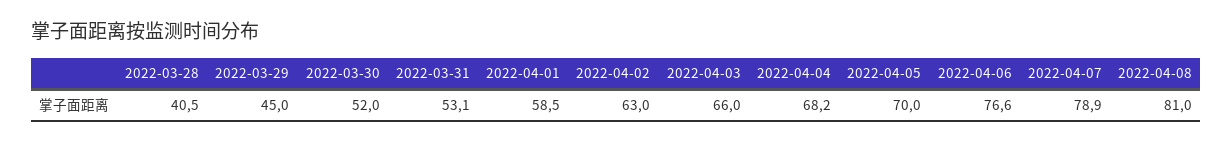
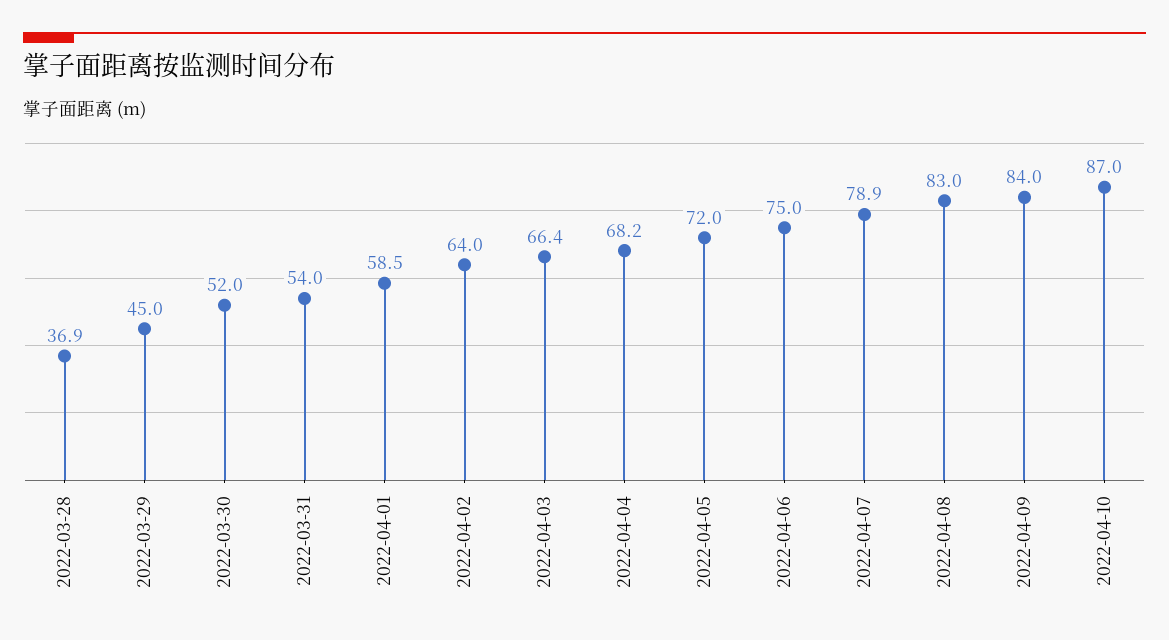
2022-03-28: 40.5 -> 36.9
2022-03-31: 53.1 -> 54
2022-04-02: 63 -> 64
2022-04-03: 66 -> 66.4
2022-04-05: 70 -> 72
2022-04-06: 76.6 -> 75
2022-04-08: 81 -> 83
2022-04-09: none -> 84
2022-04-10: none -> 87

